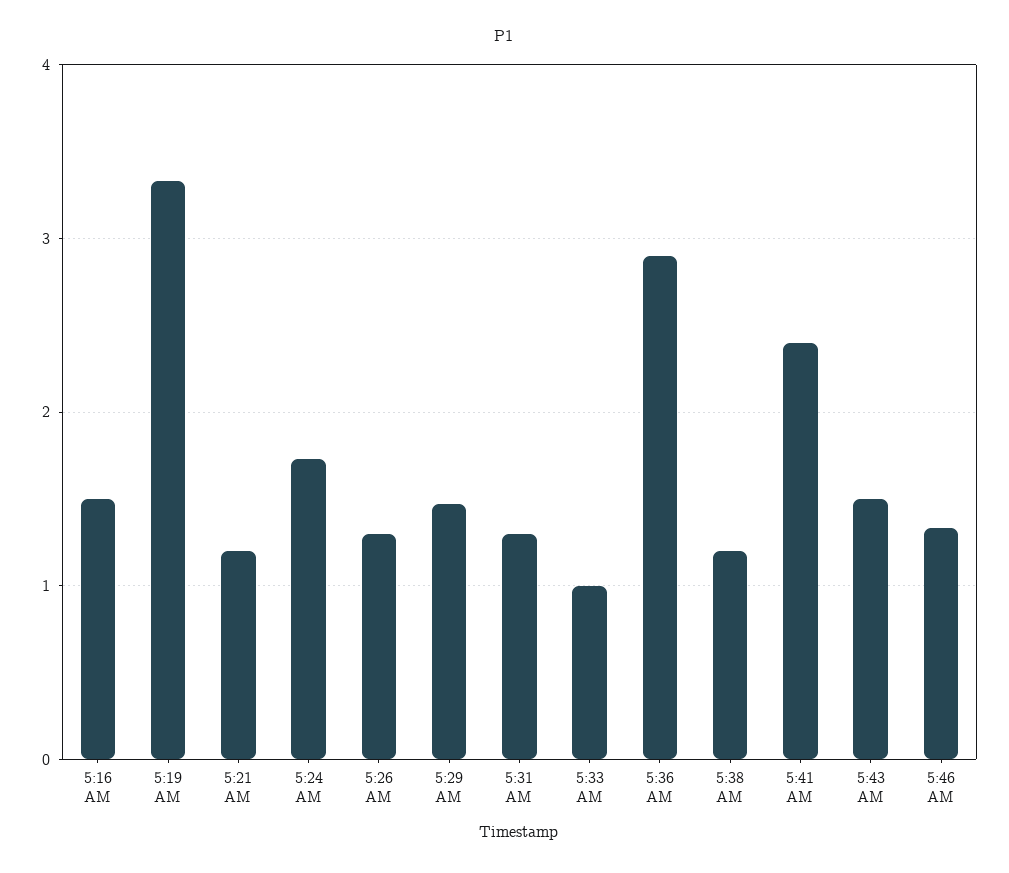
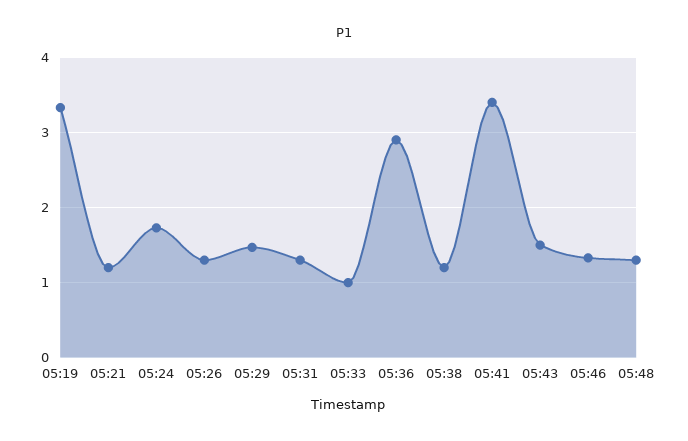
5:16 AM: 1.5 -> none
5:41 AM: 2.4 -> 3.4
05:48: none -> 1.3

